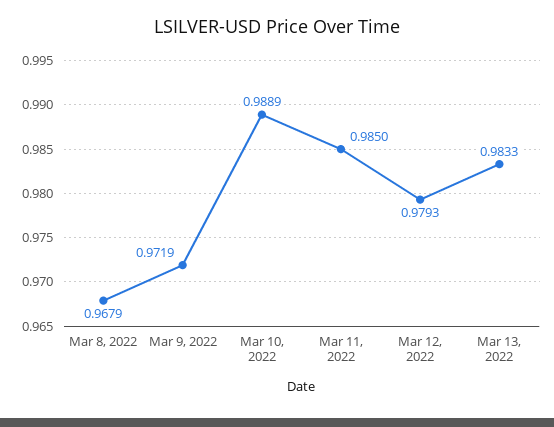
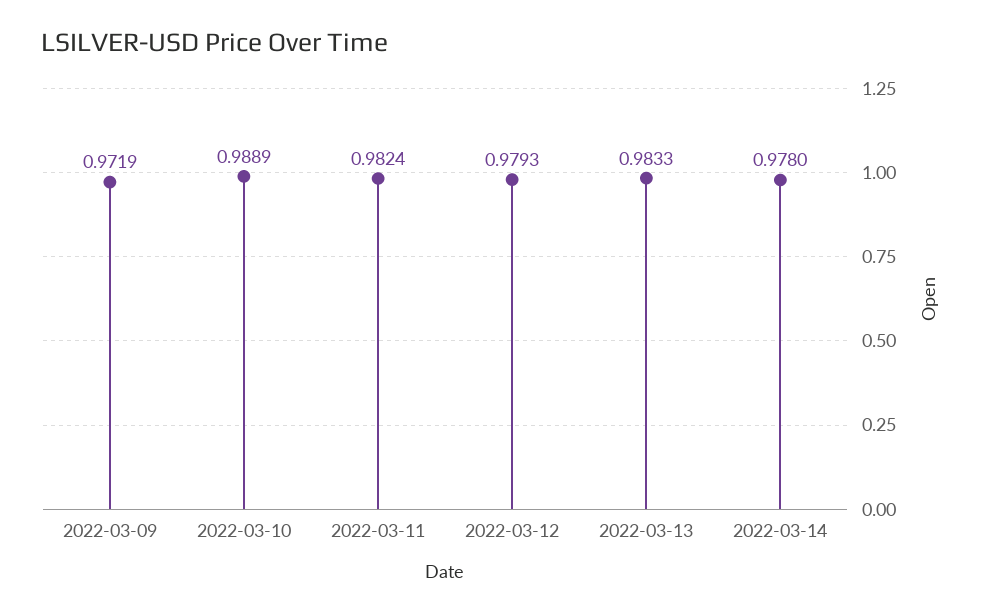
Mar 8, 2022: 0.9679 -> none
Mar 11, 2022: 0.985 -> 0.9824
2022-03-14: none -> 0.978

